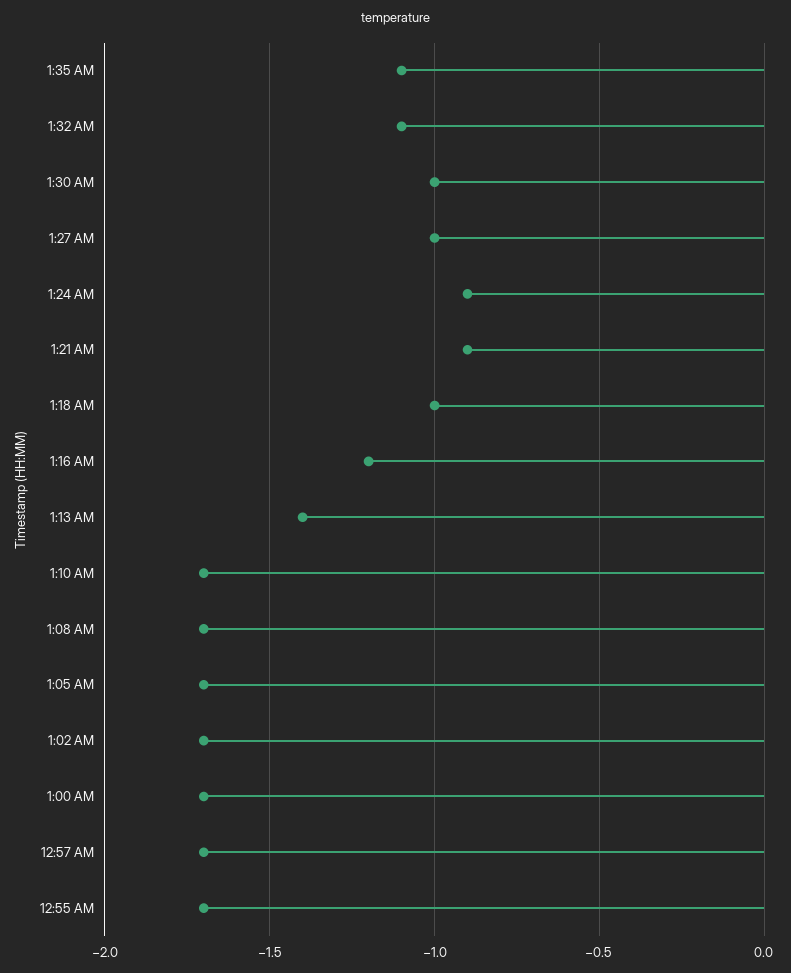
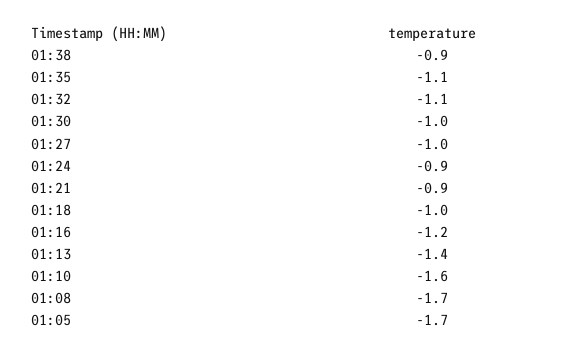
1:10 AM: -1.7 -> -1.6
1:02 AM: -1.7 -> none
1:00 AM: -1.7 -> none
12:57 AM: -1.7 -> none
12:55 AM: -1.7 -> none
01:38: none -> -0.9

